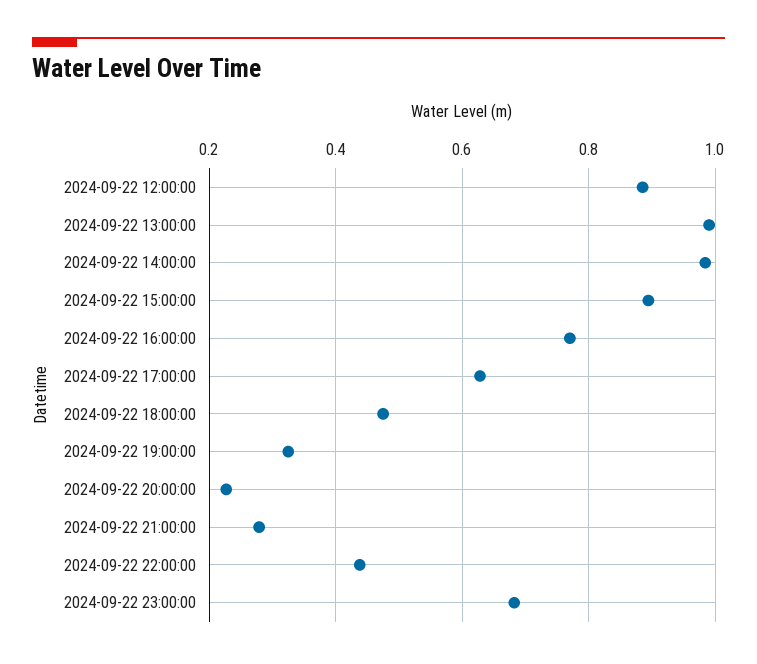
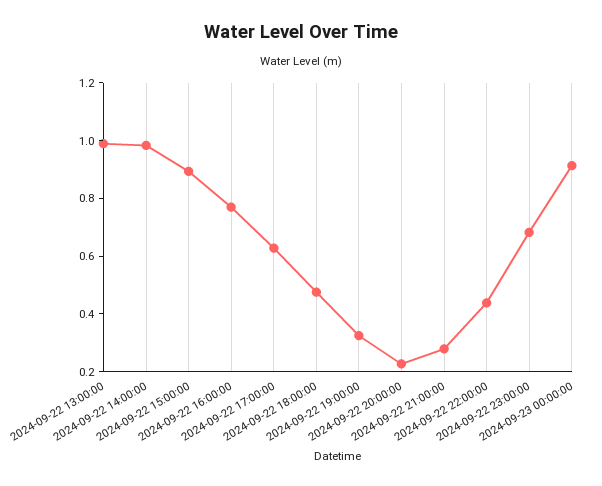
2024-09-22 12:00:00: 0.88 -> none
2024-09-23 00:00:00: none -> 0.9

